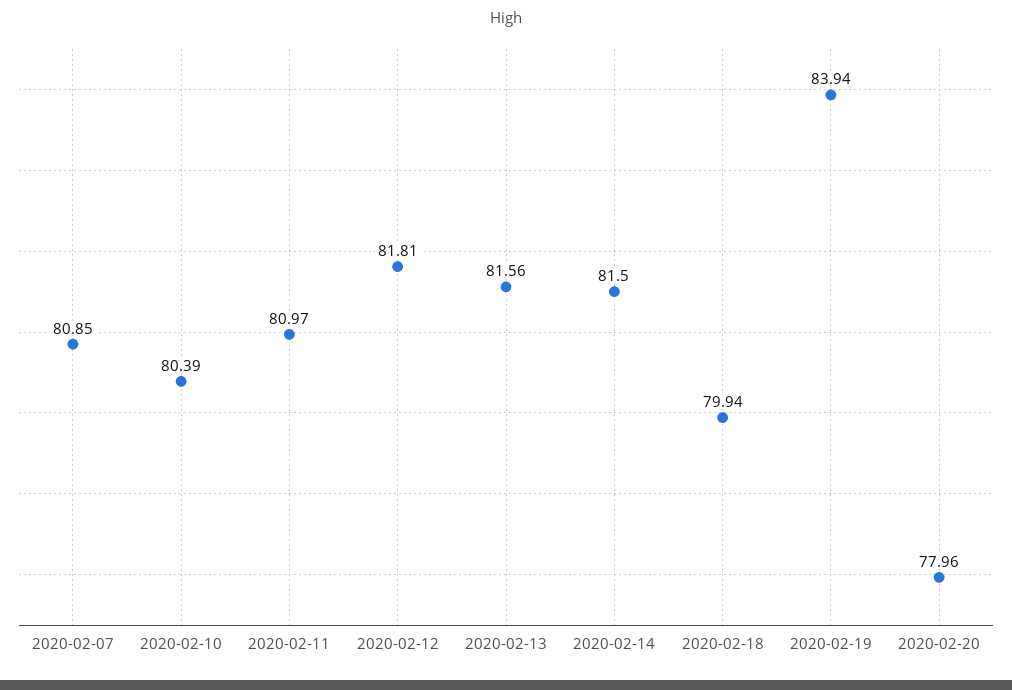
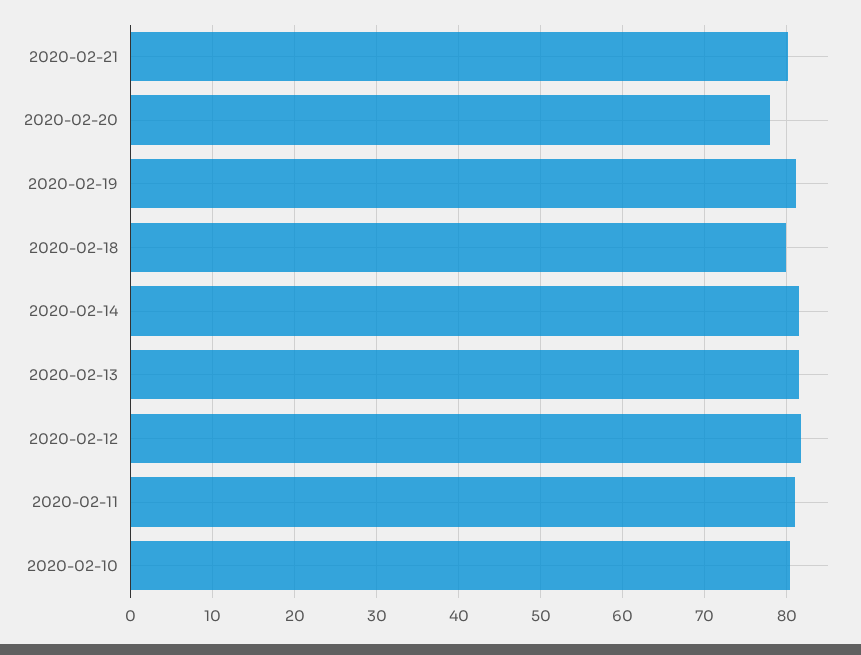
2020-02-07: 80.85 -> none
2020-02-19: 83.94 -> 81
2020-02-21: none -> 80

